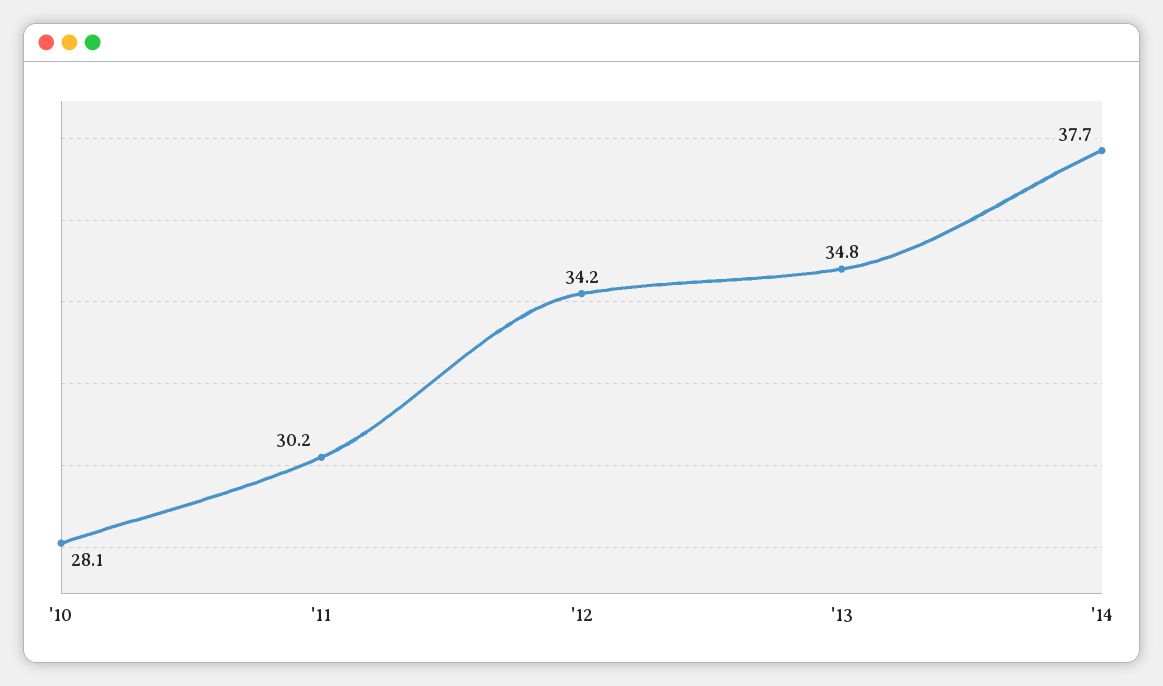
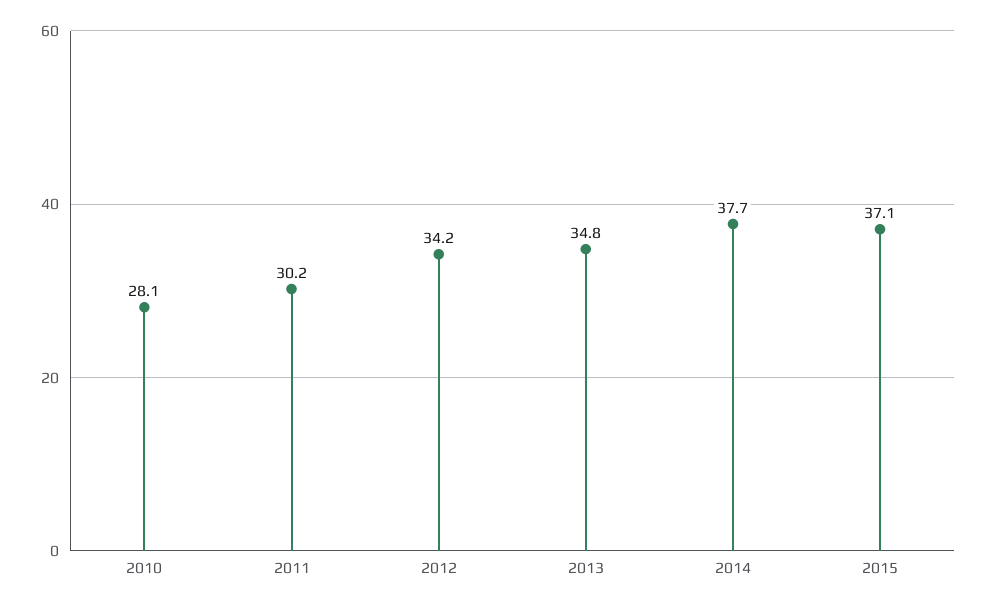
2015: none -> 37.1

